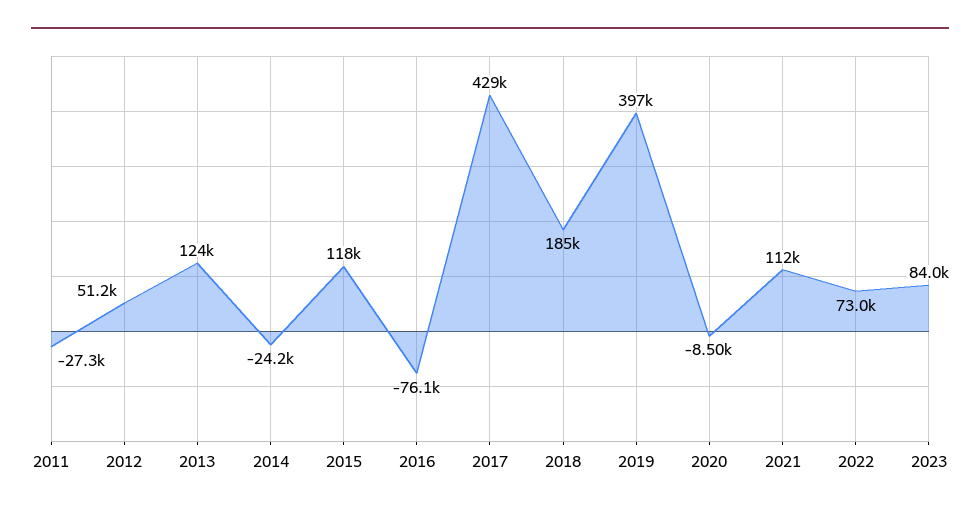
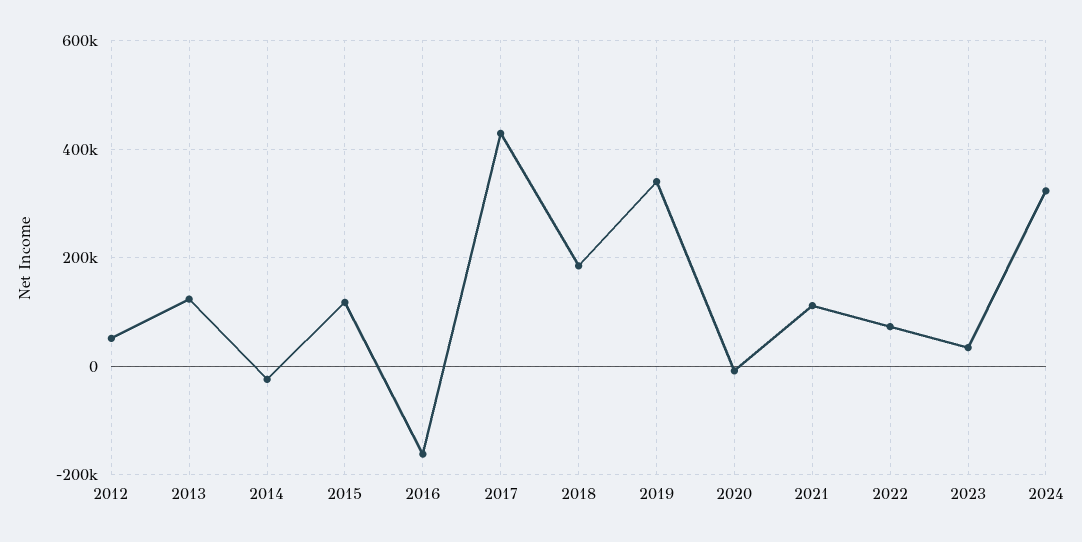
2011: -27300 -> none
2016: -76100 -> -160000
2019: 397000 -> 340000
2023: 84000 -> 40000
2024: none -> 320000

